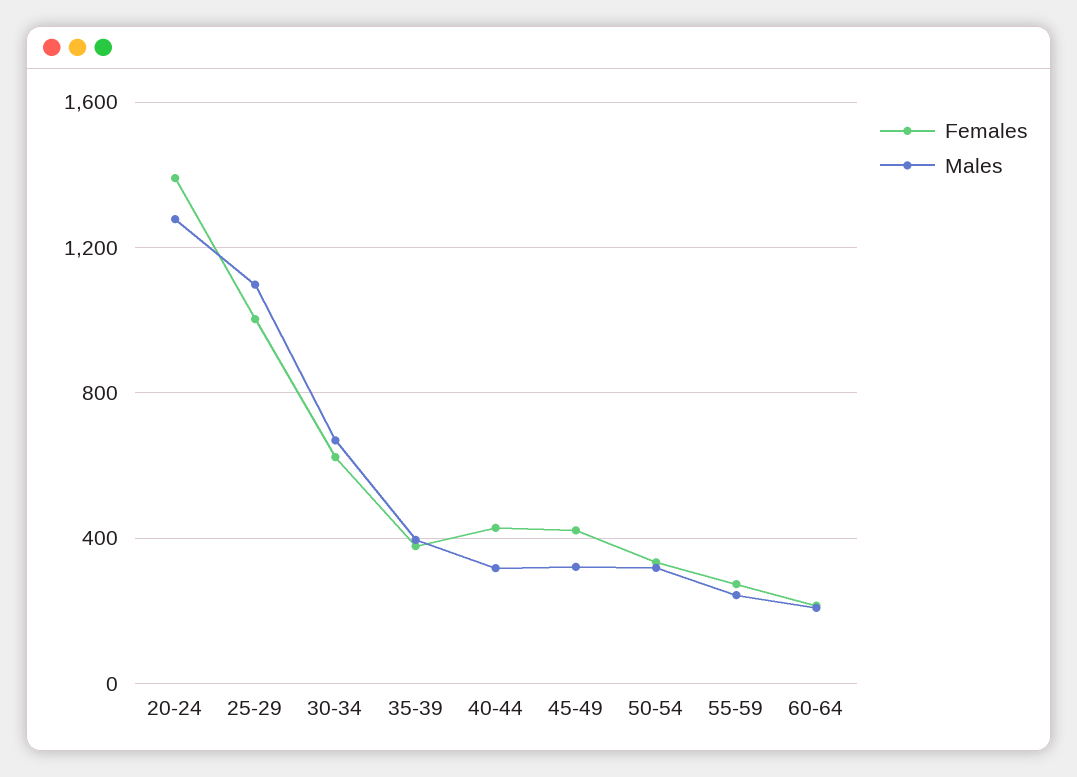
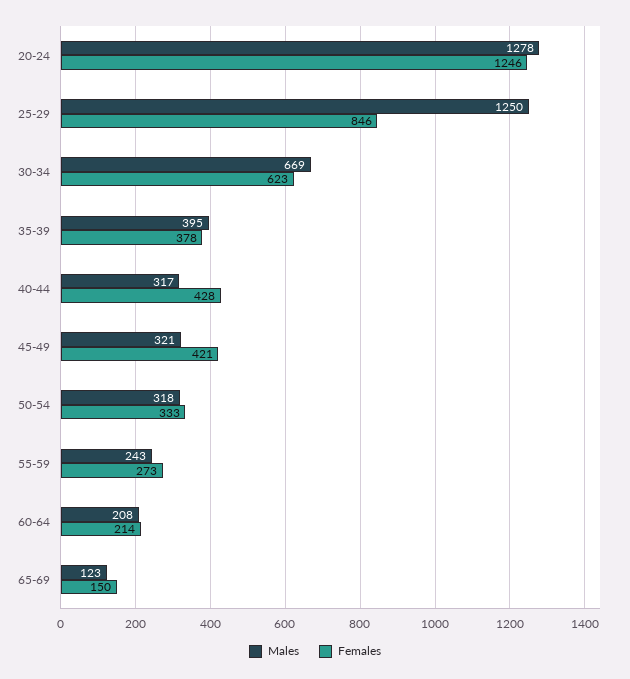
Females, 20-24: 1400 -> 1246
Females, 25-29: 1000 -> 846
Males, 25-29: 1100 -> 1250
Males, 65-69: none -> 123
Females, 65-69: none -> 150

